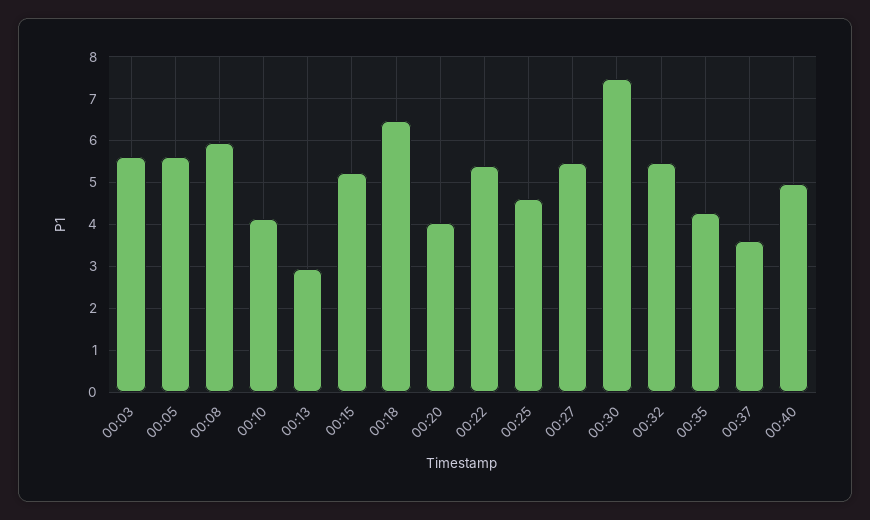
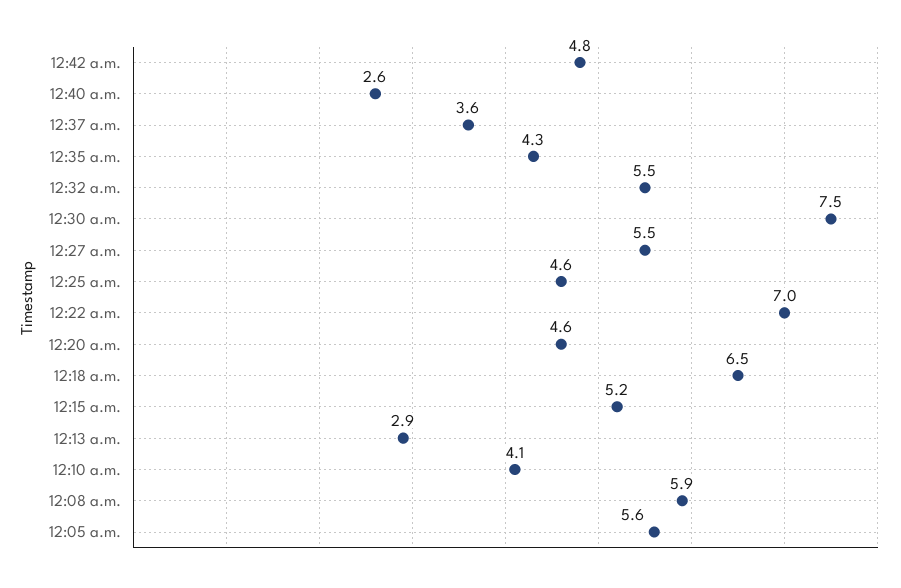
00:03: 5.6 -> none
00:20: 4 -> 4.6
00:22: 5.4 -> 7
00:40: 5 -> 2.6
12:42 a.m.: none -> 4.8

